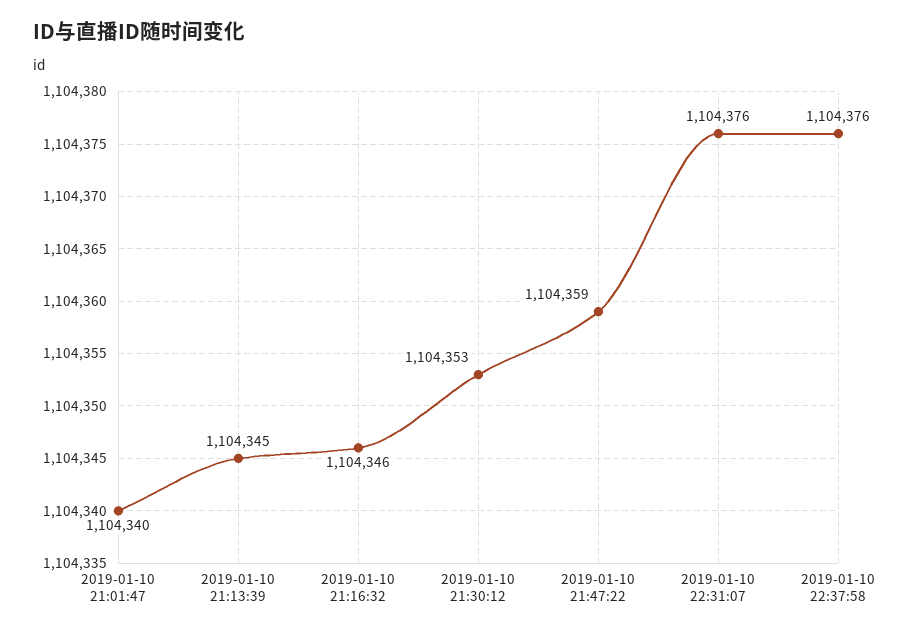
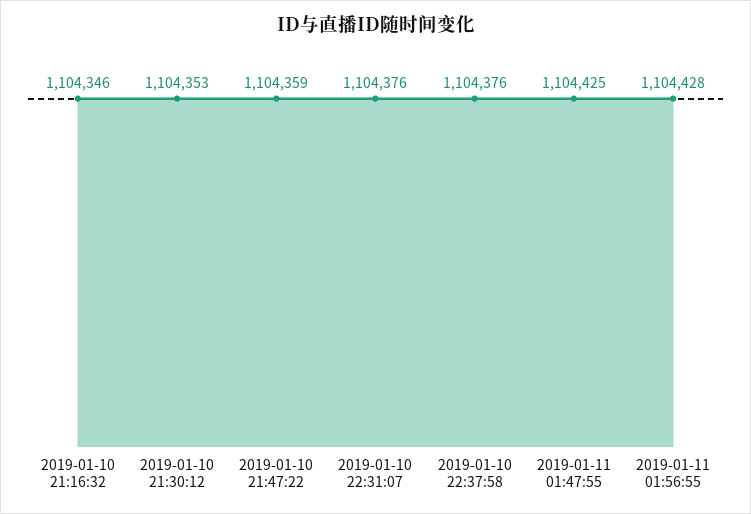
2019-01-10 21:01:47: 1104340 -> none
2019-01-10 21:13:39: 1104345 -> none
2019-01-11 01:47:55: none -> 1104425
2019-01-11 01:56:55: none -> 1104428

